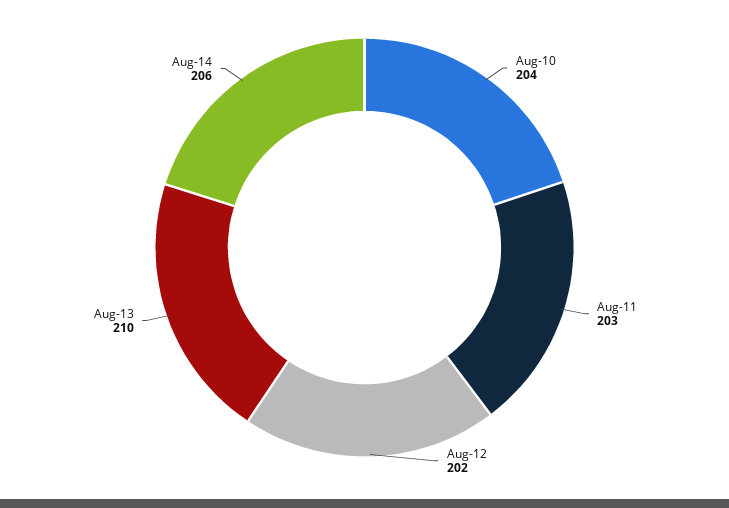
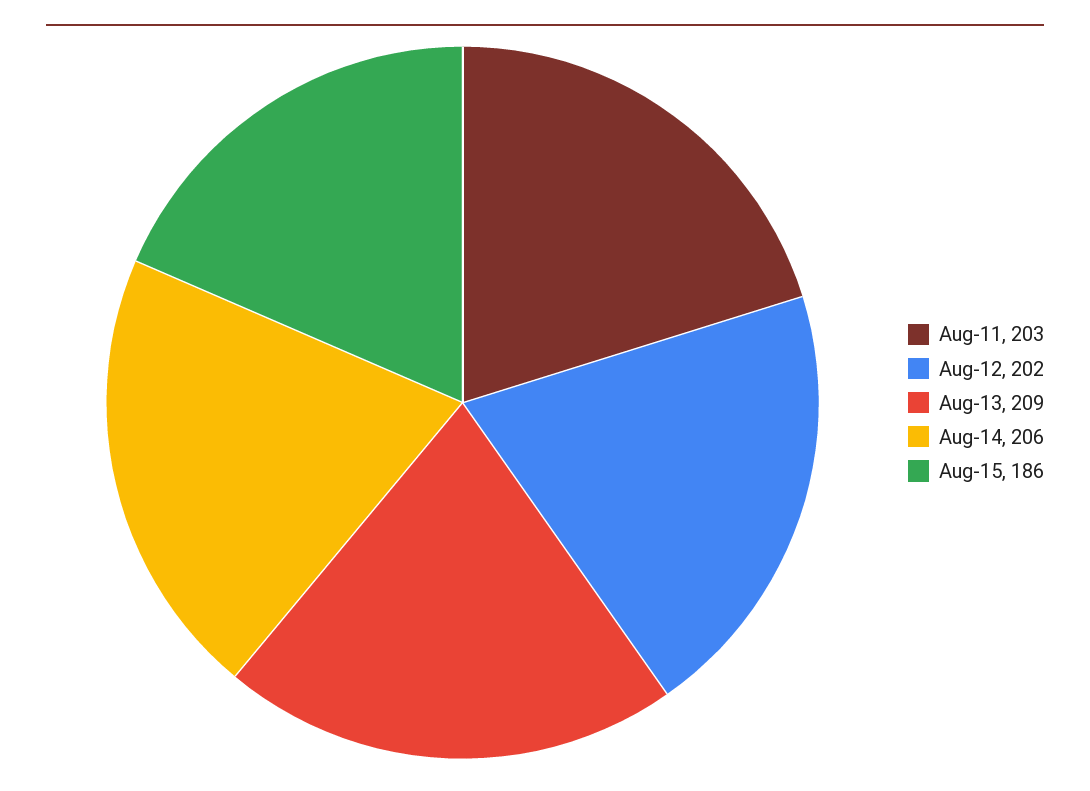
Aug-10: 204 -> none
Aug-13: 210 -> 209
Aug-15: none -> 186

